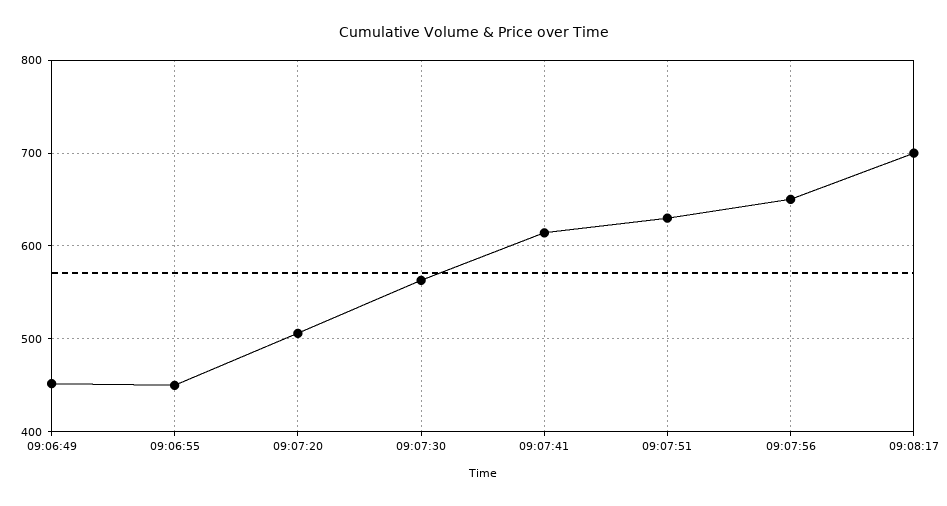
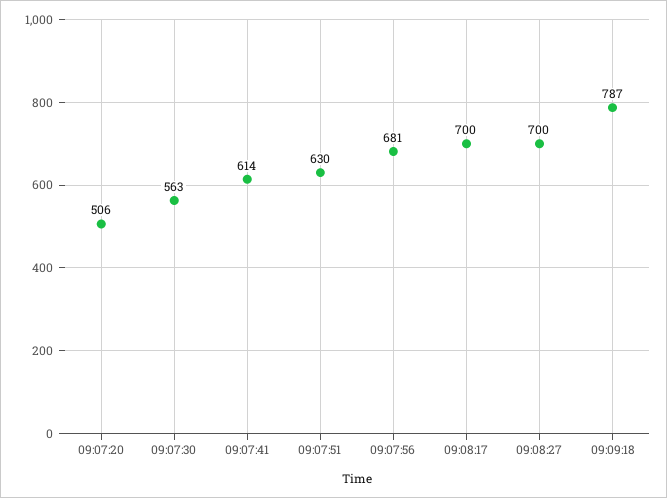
09:06:49: 450 -> none
09:06:55: 450 -> none
09:07:56: 650 -> 681
09:08:27: none -> 700
09:09:18: none -> 787

